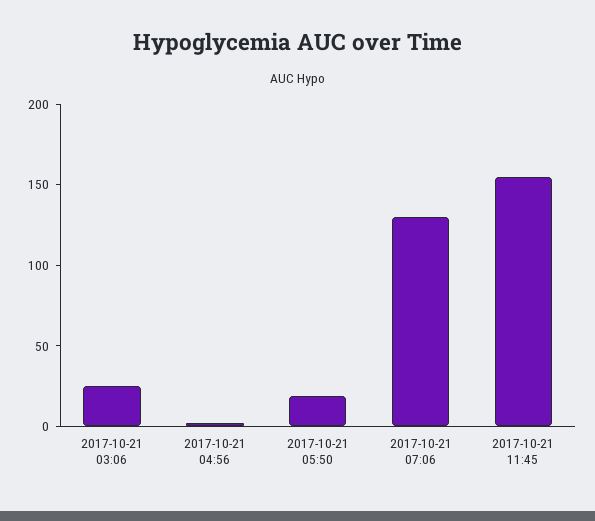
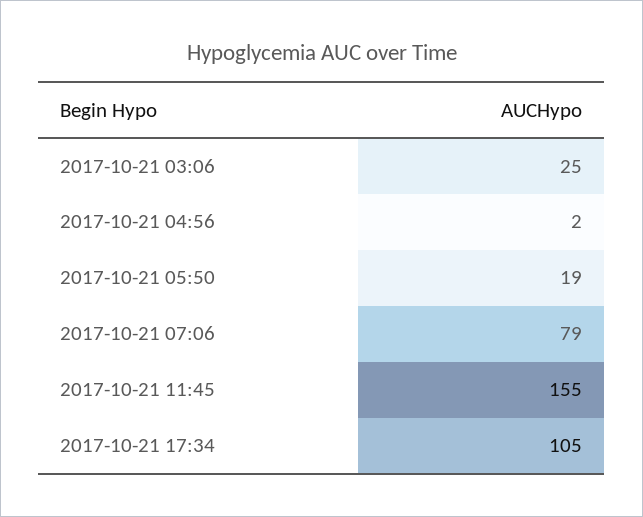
2017-10-21 07:06: 130 -> 79
2017-10-21 17:34: none -> 105

